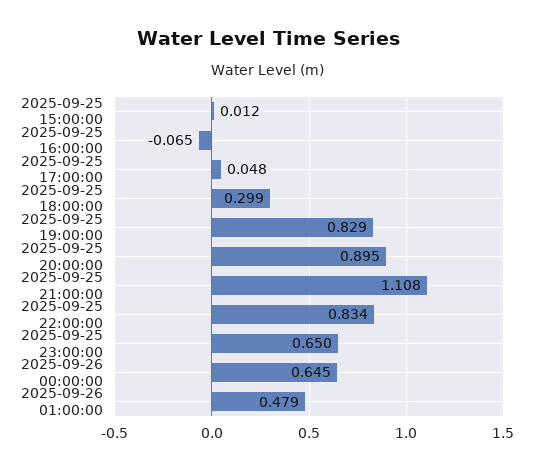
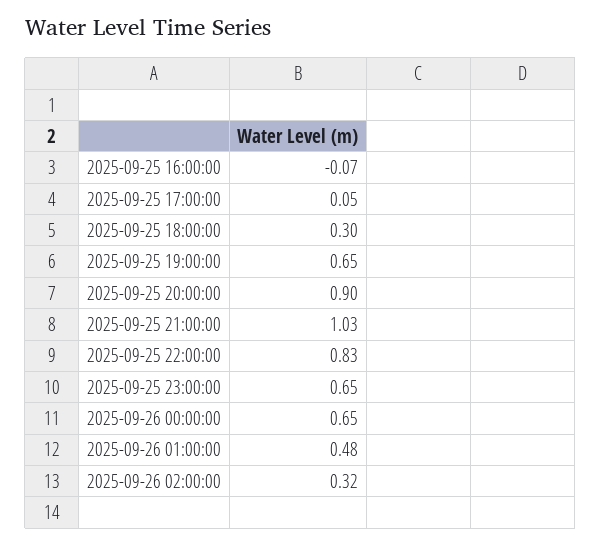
2025-09-25 15:00:00: 0.012 -> none
2025-09-25 19:00:00: 0.829 -> 0.65
2025-09-25 21:00:00: 1.108 -> 1.03
2025-09-26 02:00:00: none -> 0.32

